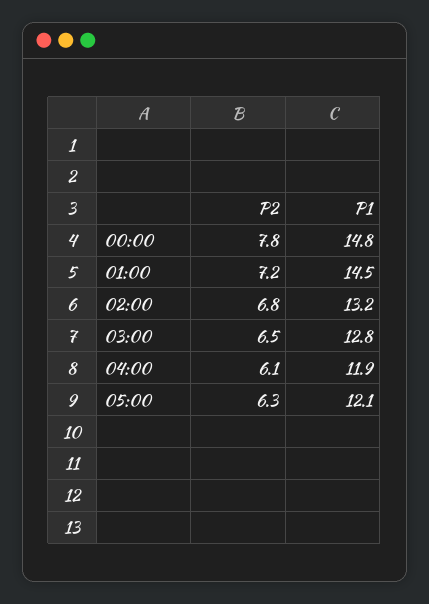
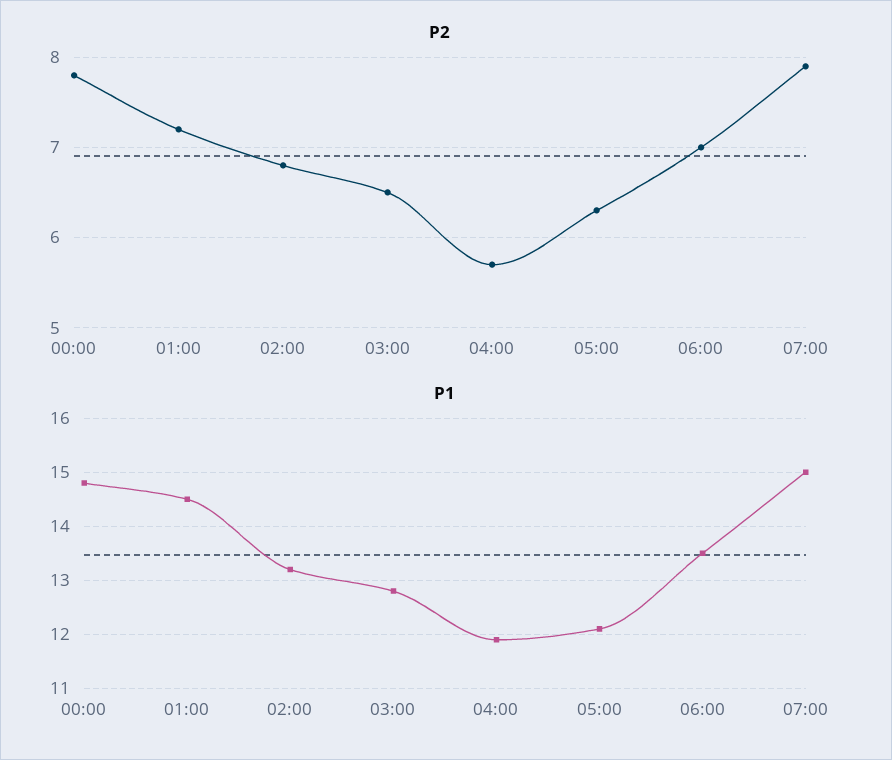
P2, 04:00: 6.1 -> 5.7
P2, 06:00: none -> 7
P2, 07:00: none -> 7.9
P1, 06:00: none -> 13.5
P1, 07:00: none -> 15

